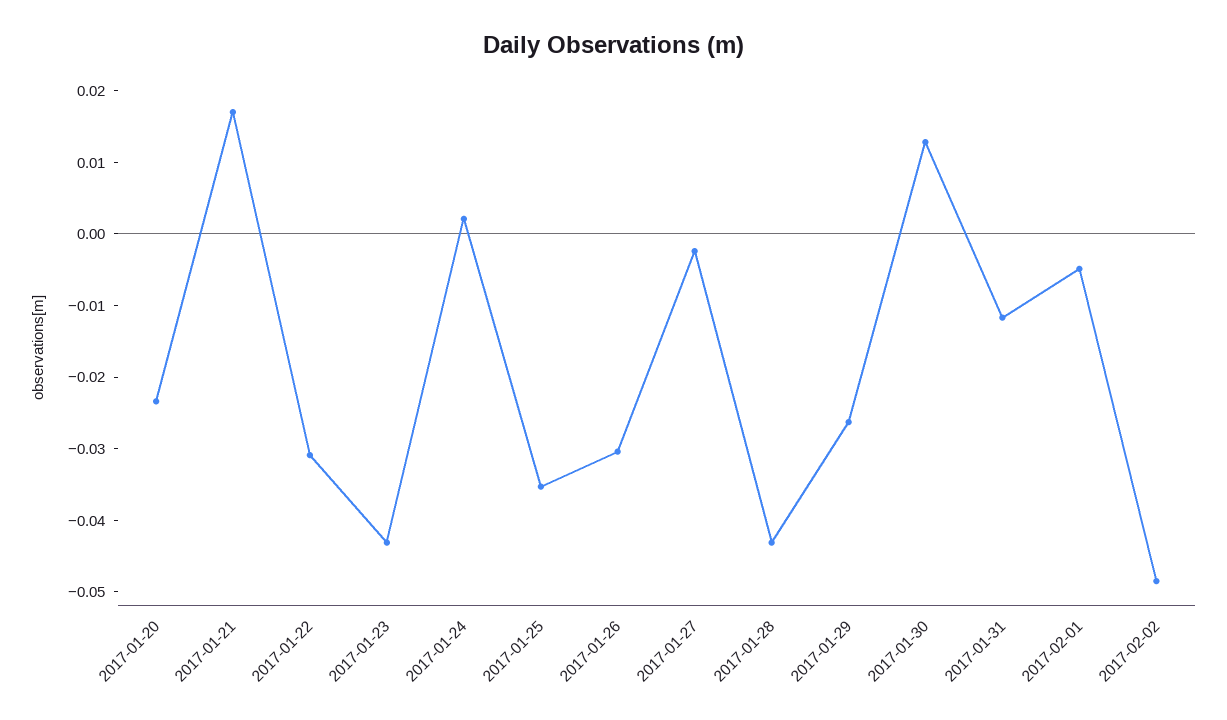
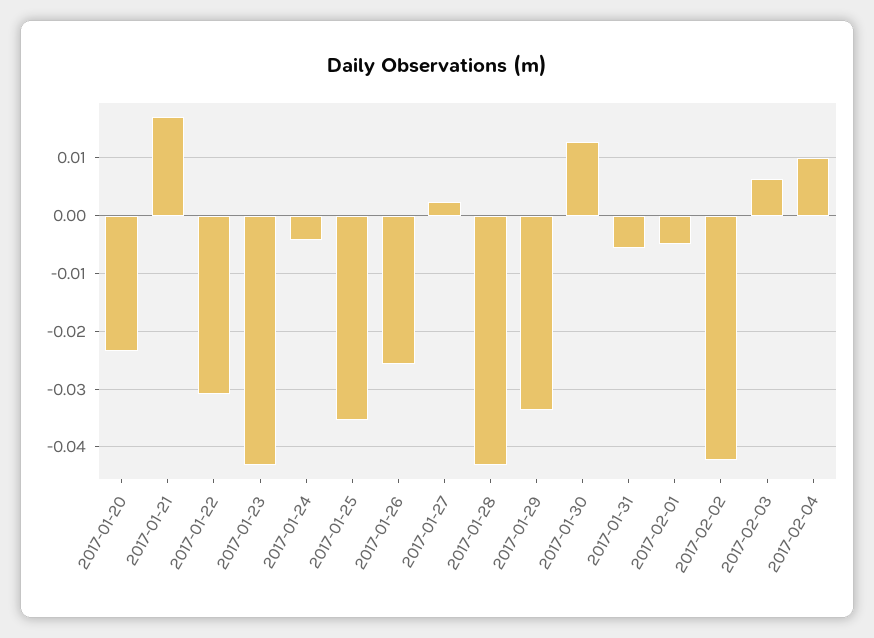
2017-01-24: 0.002 -> -0.004
2017-01-26: -0.03 -> -0.026
2017-01-27: -0.002 -> 0.002
2017-01-29: -0.026 -> -0.034
2017-01-31: -0.012 -> -0.006
2017-02-02: -0.048 -> -0.042
2017-02-03: none -> 0.006
2017-02-04: none -> 0.01

